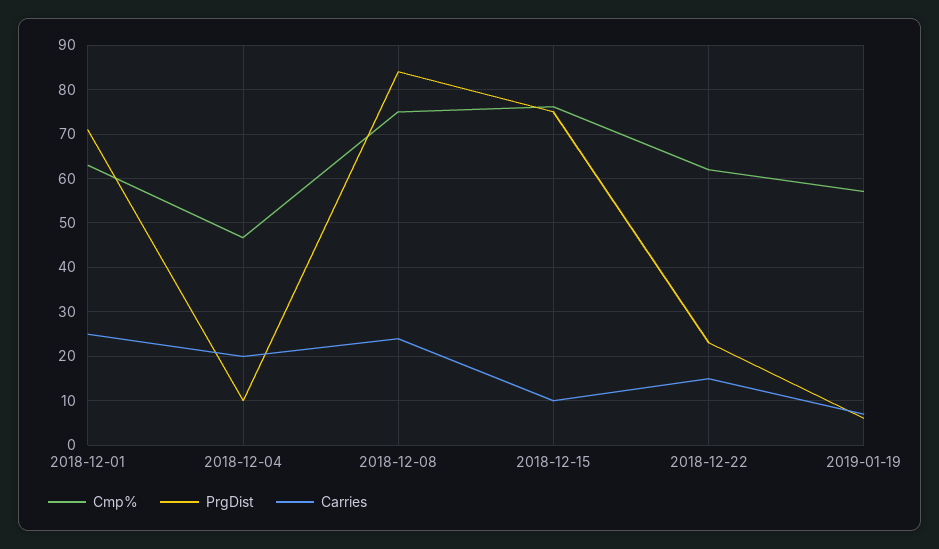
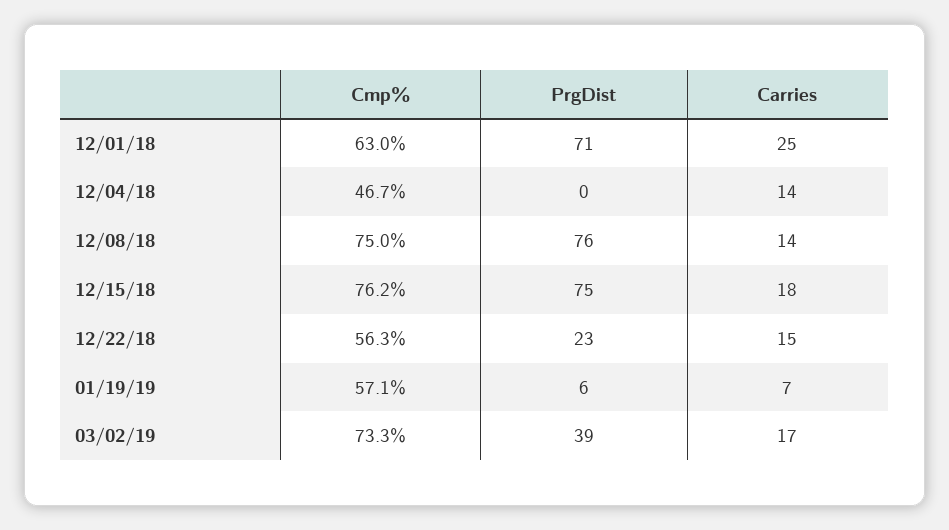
PrgDist, 2018-12-04: 10 -> 0
Carries, 2018-12-04: 20 -> 14
PrgDist, 2018-12-08: 84 -> 76
Carries, 2018-12-08: 24 -> 14
Carries, 2018-12-15: 10 -> 18
Cmp%, 2018-12-22: 62 -> 56.3
Cmp%, 03/02/19: none -> 73.3
PrgDist, 03/02/19: none -> 39
Carries, 03/02/19: none -> 17

